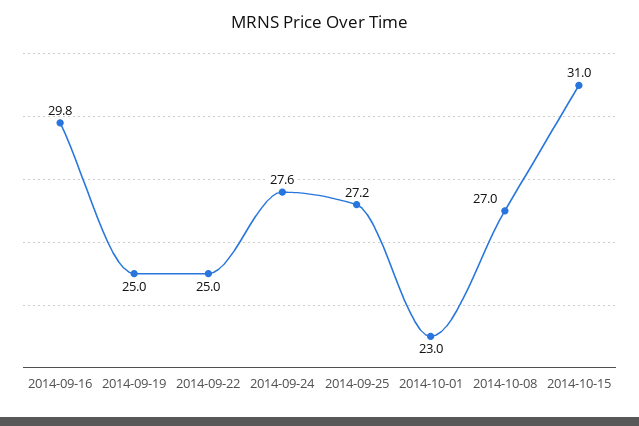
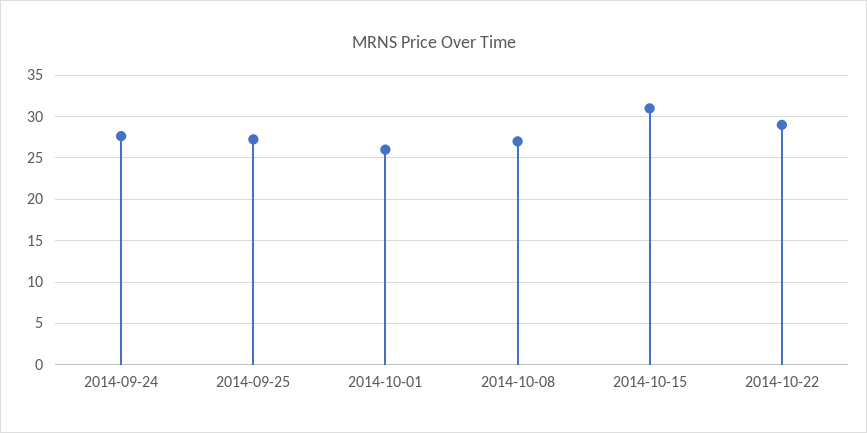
2014-09-16: 29.8 -> none
2014-09-19: 25 -> none
2014-09-22: 25 -> none
2014-10-01: 23 -> 26
2014-10-22: none -> 29

